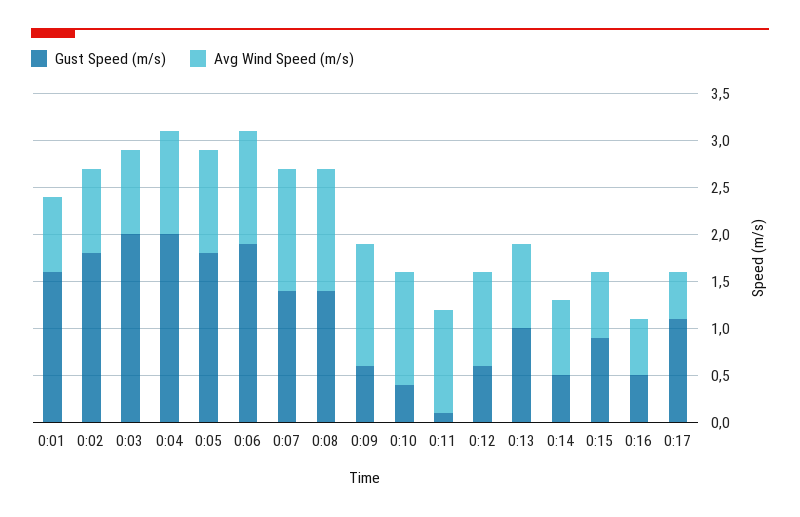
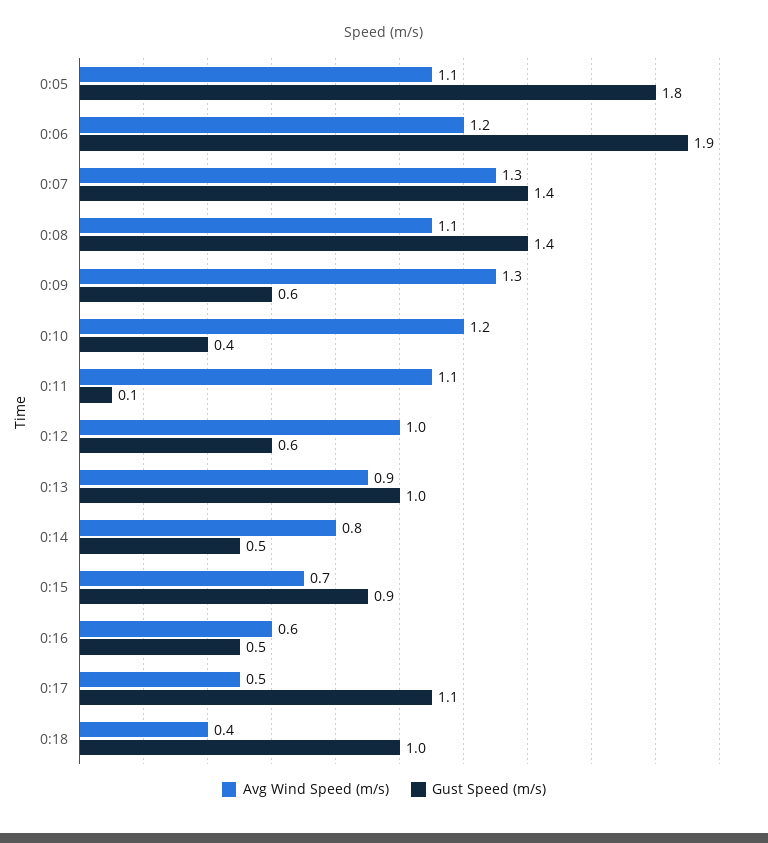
Gust Speed (m/s), 0:01: 1.6 -> none
Avg Wind Speed (m/s), 0:01: 0.8 -> none
Gust Speed (m/s), 0:02: 1.8 -> none
Avg Wind Speed (m/s), 0:02: 0.9 -> none
Gust Speed (m/s), 0:03: 2 -> none
Avg Wind Speed (m/s), 0:03: 0.9 -> none
Gust Speed (m/s), 0:04: 2 -> none
Avg Wind Speed (m/s), 0:04: 1.1 -> none
Avg Wind Speed (m/s), 0:08: 1.3 -> 1.1
Avg Wind Speed (m/s), 0:18: none -> 0.4
Gust Speed (m/s), 0:18: none -> 1

